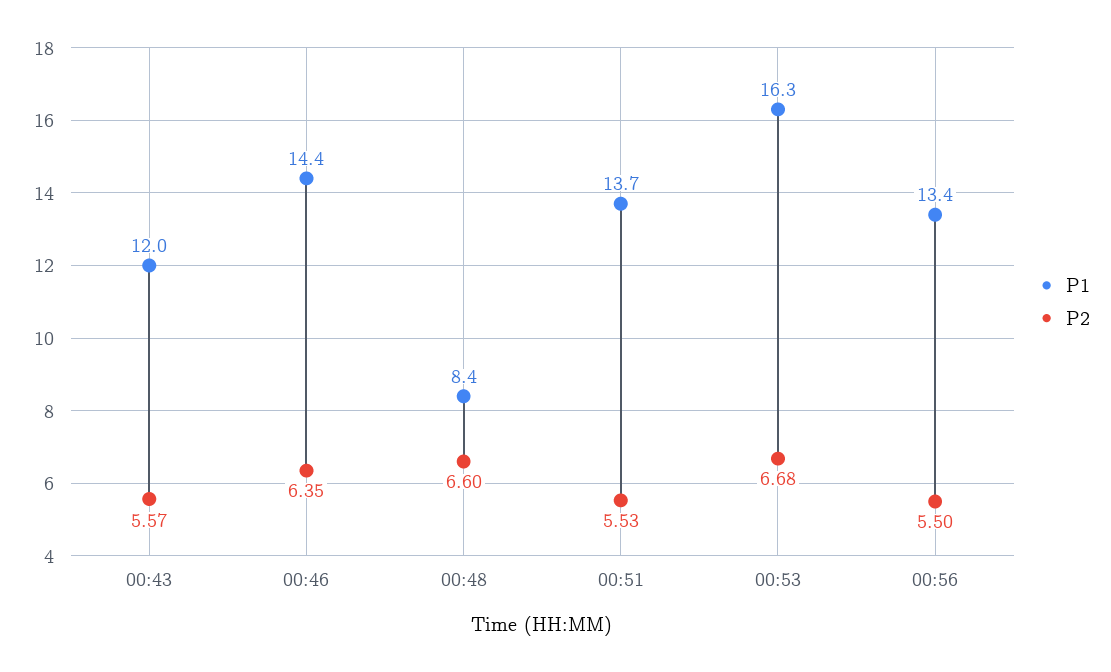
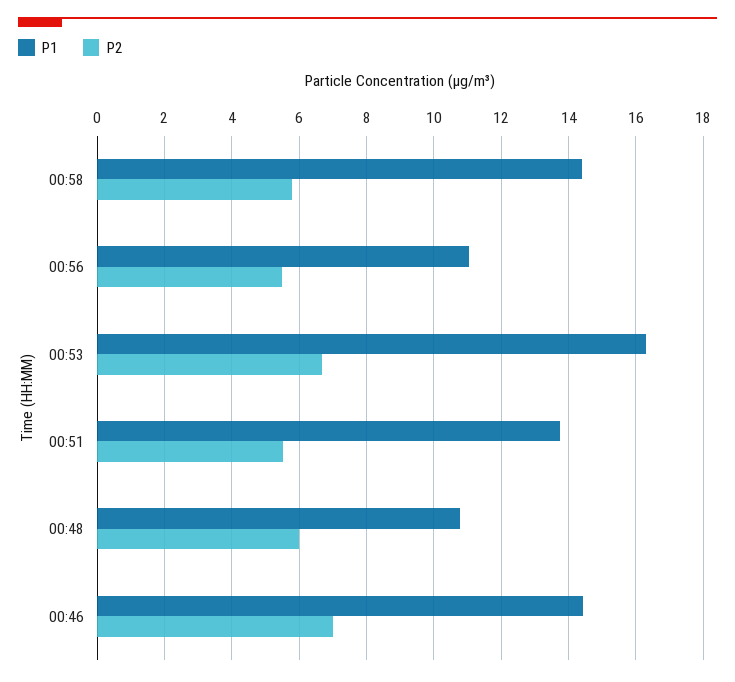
P1, 00:43: 12 -> none
P2, 00:43: 5.57 -> none
P2, 00:46: 6.35 -> 7
P1, 00:48: 8.4 -> 10.8
P2, 00:48: 6.6 -> 6
P1, 00:56: 13.4 -> 11
P1, 00:58: none -> 14.4
P2, 00:58: none -> 5.8

